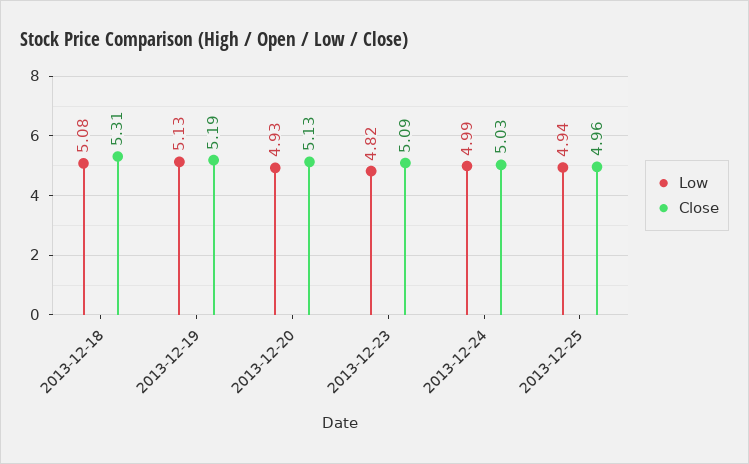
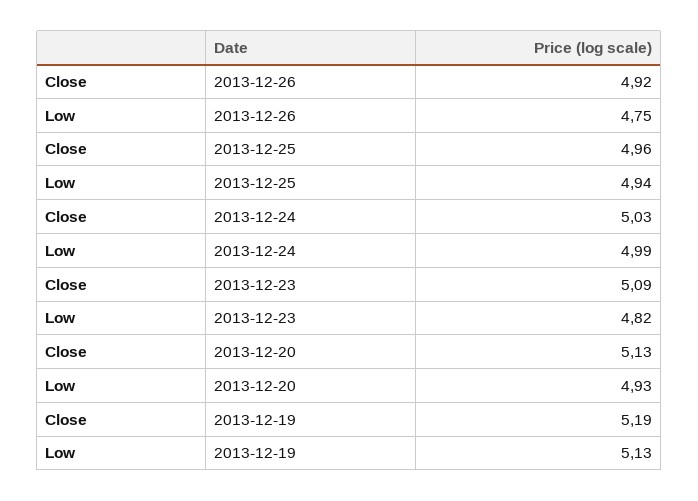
Low, 2013-12-18: 5.08 -> none
Close, 2013-12-18: 5.31 -> none
Close, 2013-12-26: none -> 4.92
Low, 2013-12-26: none -> 4.75

